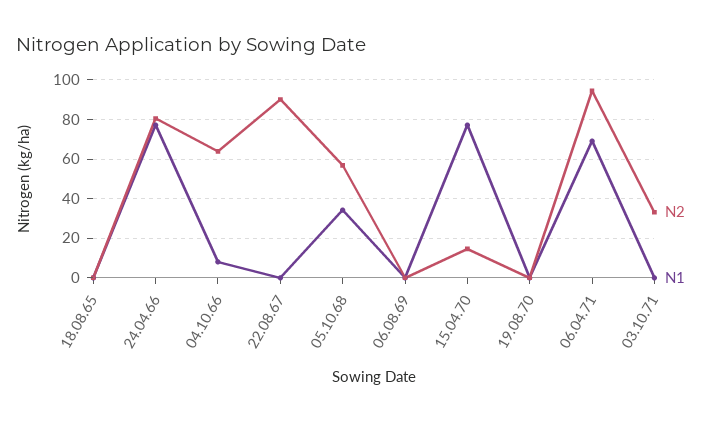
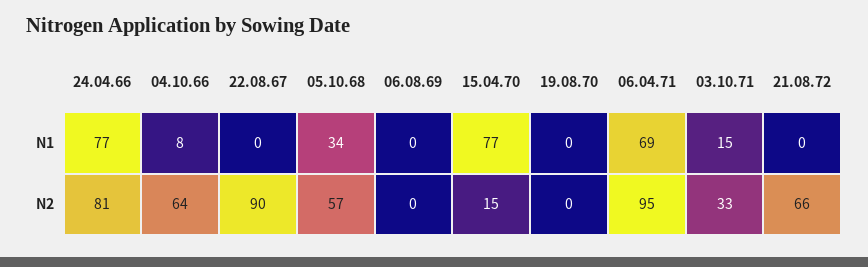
N2, 18.08.65: 0 -> none
N1, 18.08.65: 0 -> none
N1, 03.10.71: 0 -> 15
N1, 21.08.72: none -> 0
N2, 21.08.72: none -> 66

